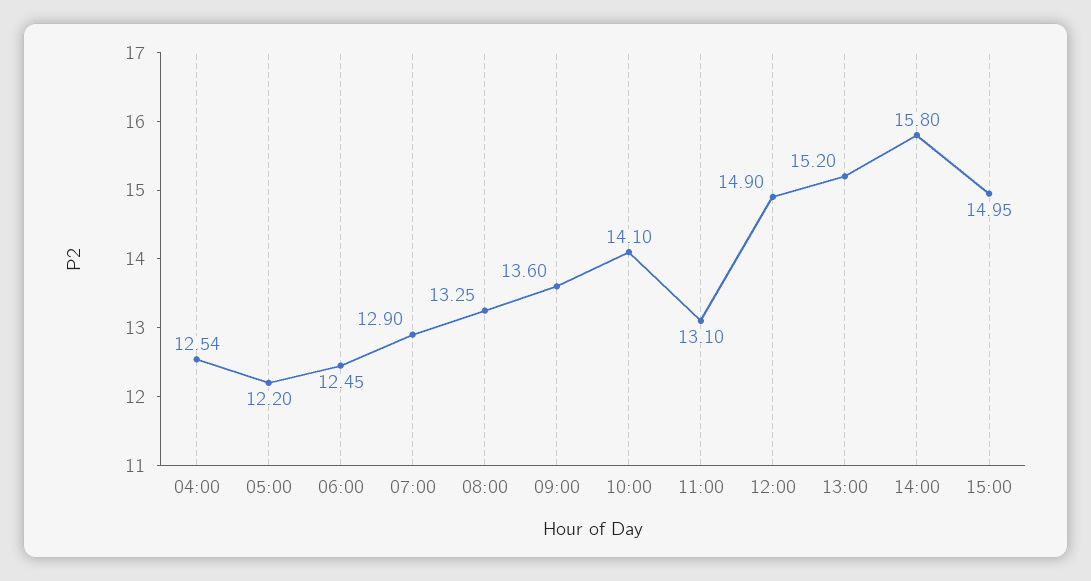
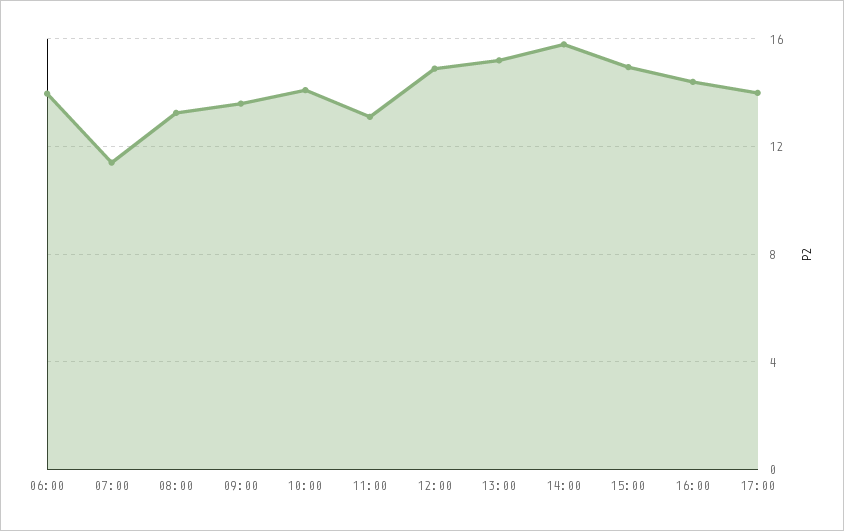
04:00: 12.54 -> none
05:00: 12.2 -> none
06:00: 12.45 -> 14
07:00: 12.9 -> 11.5
16:00: none -> 14.5
17:00: none -> 14

